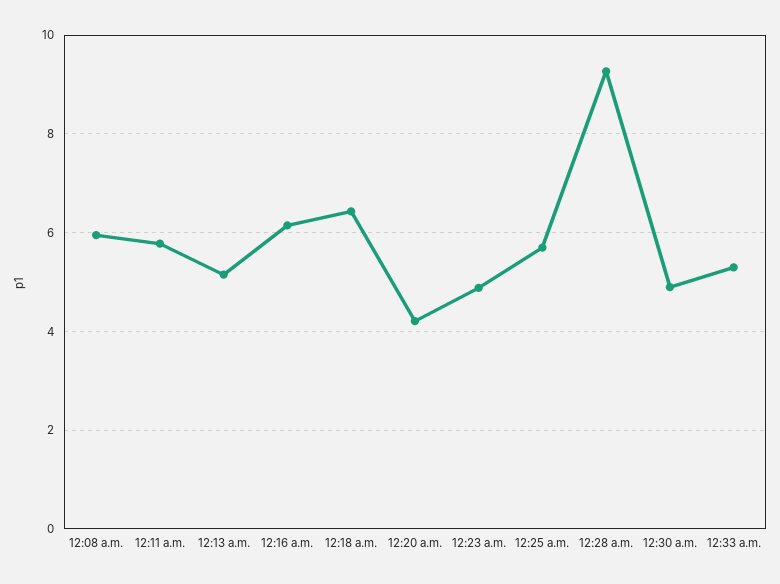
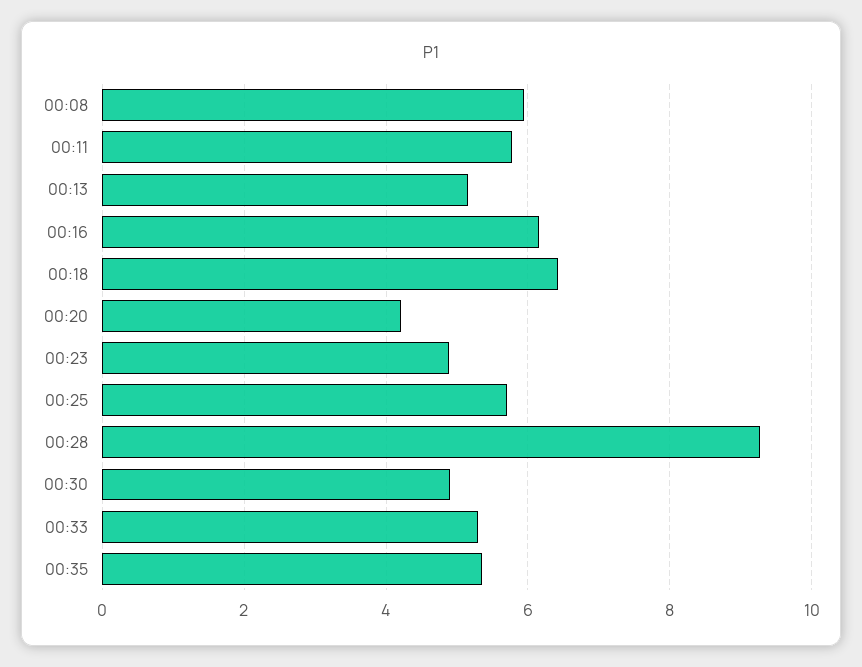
00:35: none -> 5.4

